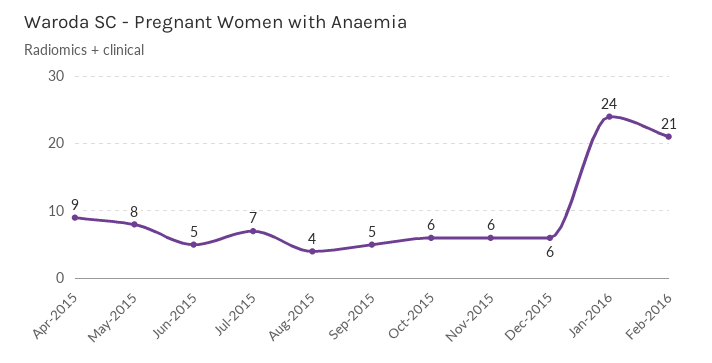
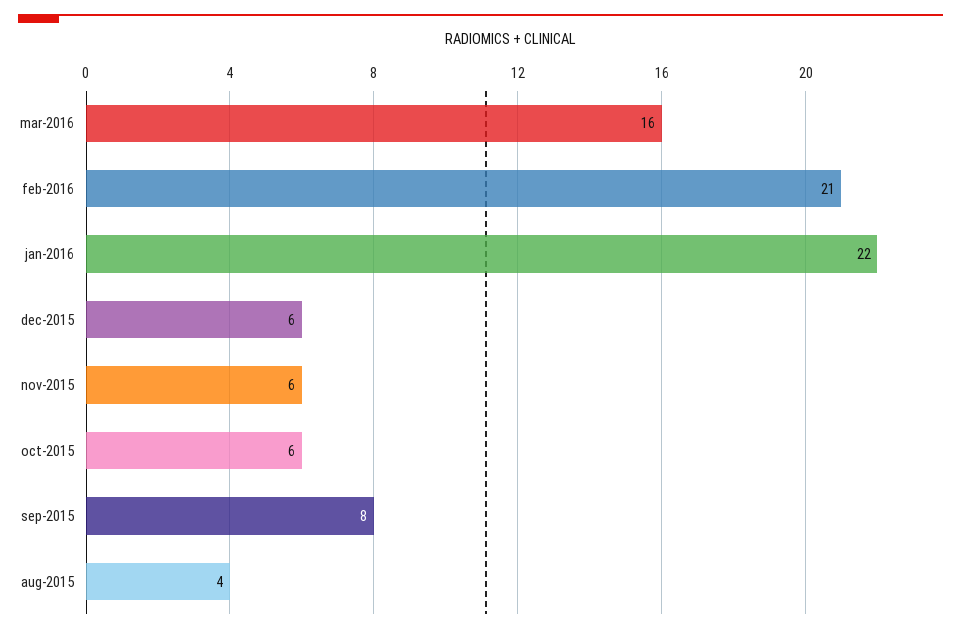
Apr-2015: 9 -> none
May-2015: 8 -> none
Jun-2015: 5 -> none
Jul-2015: 7 -> none
Sep-2015: 5 -> 8
Jan-2016: 24 -> 22
mar-2016: none -> 16

